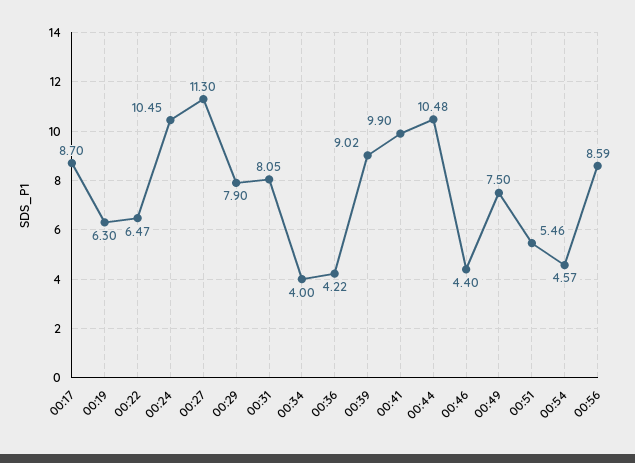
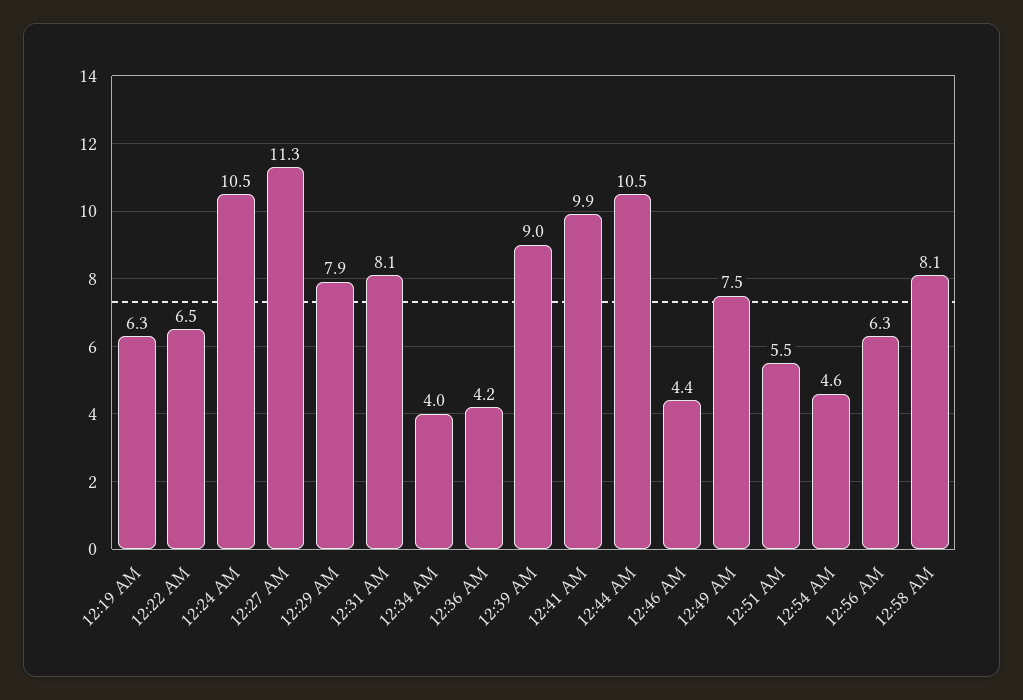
00:17: 8.7 -> none
00:56: 8.59 -> 6.3
12:58 AM: none -> 8.1

